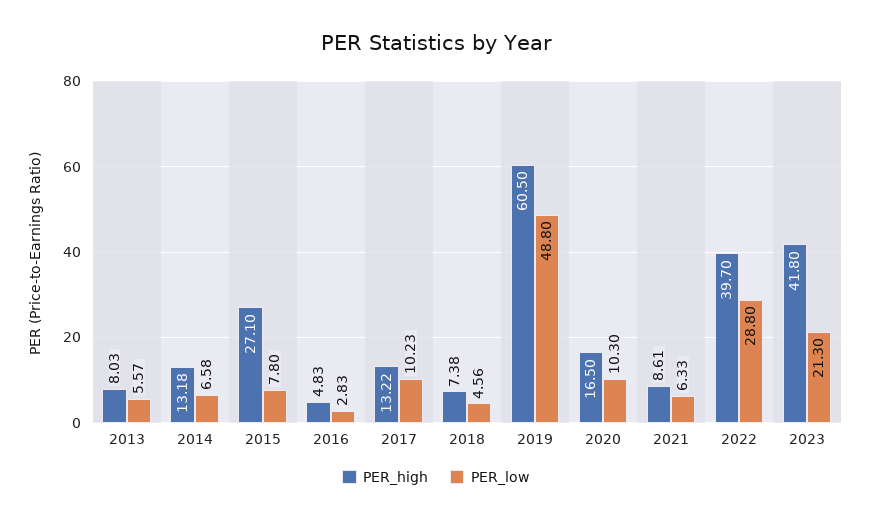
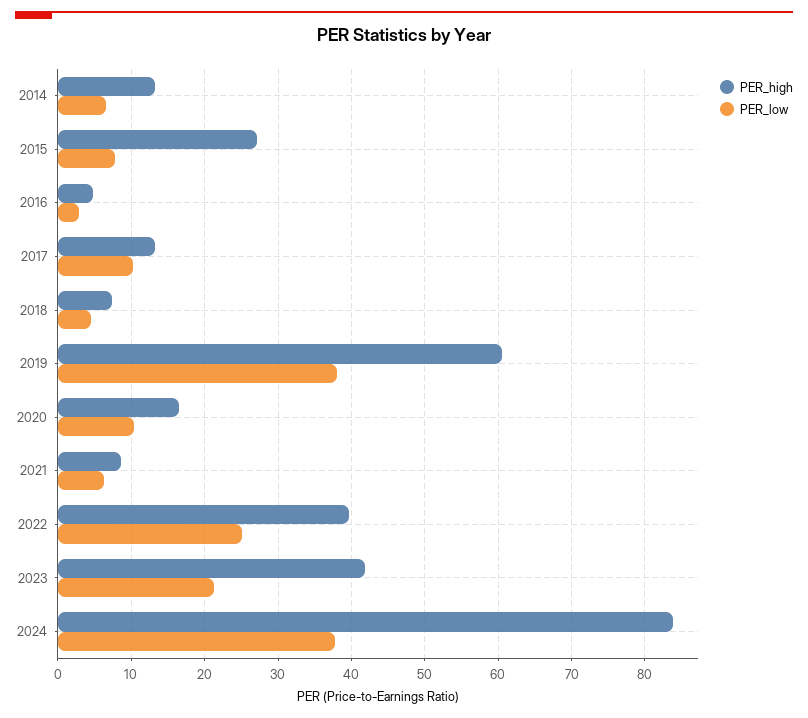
PER_high, 2013: 8.03 -> none
PER_low, 2013: 5.57 -> none
PER_low, 2019: 48.8 -> 38
PER_low, 2022: 28.8 -> 25
PER_high, 2024: none -> 84
PER_low, 2024: none -> 38

